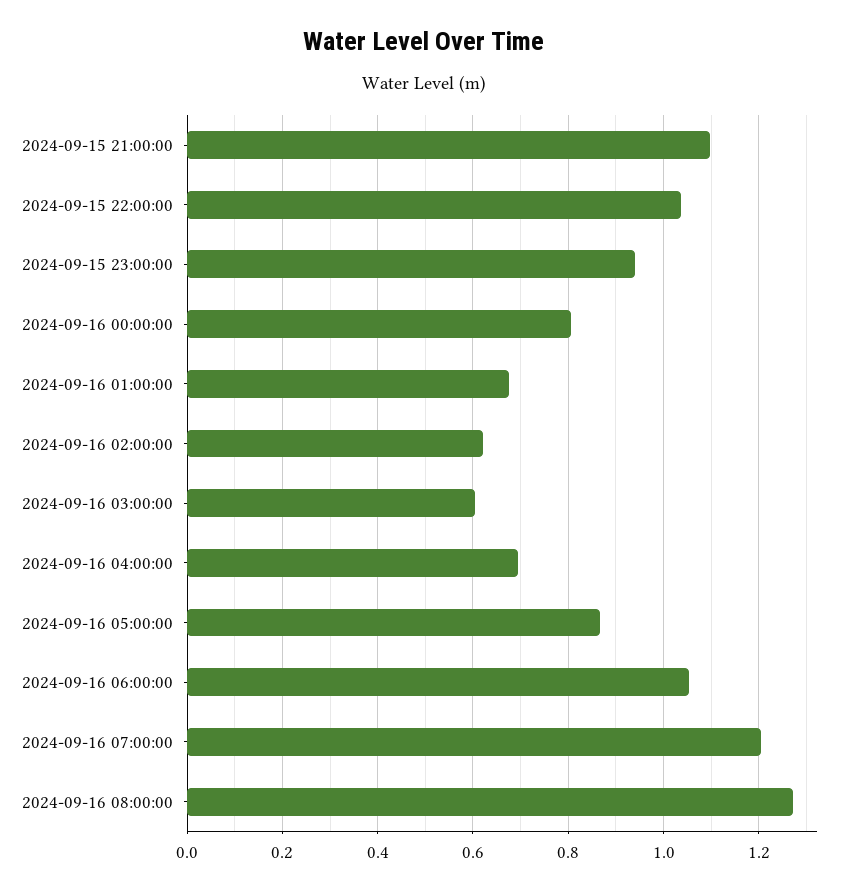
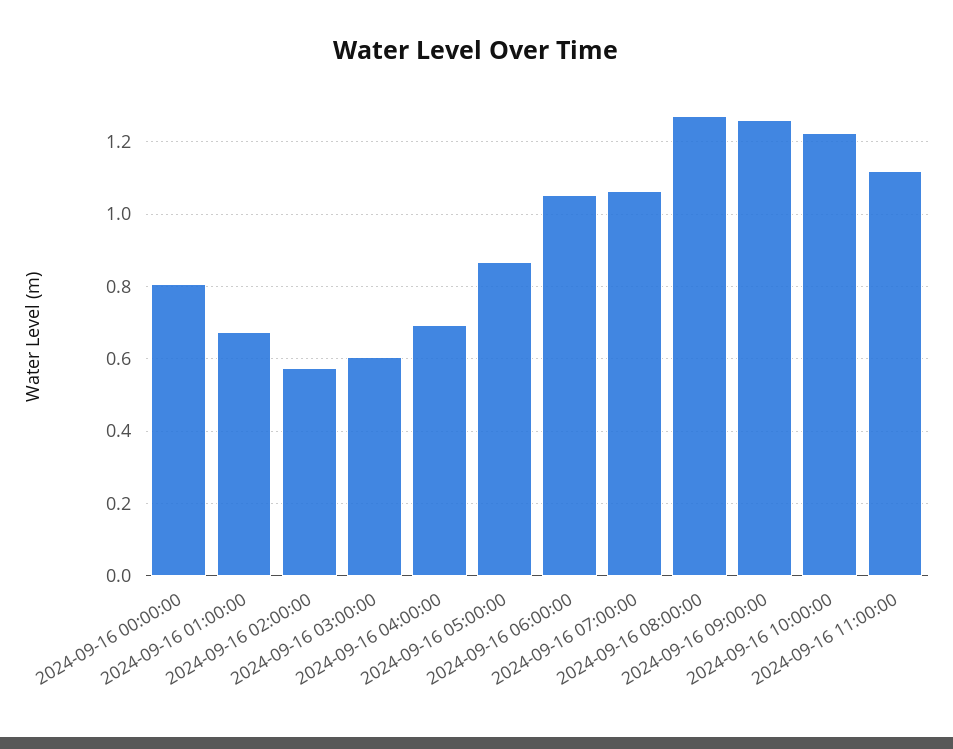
2024-09-15 21:00:00: 1.1 -> none
2024-09-15 22:00:00: 1.04 -> none
2024-09-15 23:00:00: 0.94 -> none
2024-09-16 02:00:00: 0.62 -> 0.58
2024-09-16 07:00:00: 1.2 -> 1.06
2024-09-16 09:00:00: none -> 1.26
2024-09-16 10:00:00: none -> 1.22
2024-09-16 11:00:00: none -> 1.12

